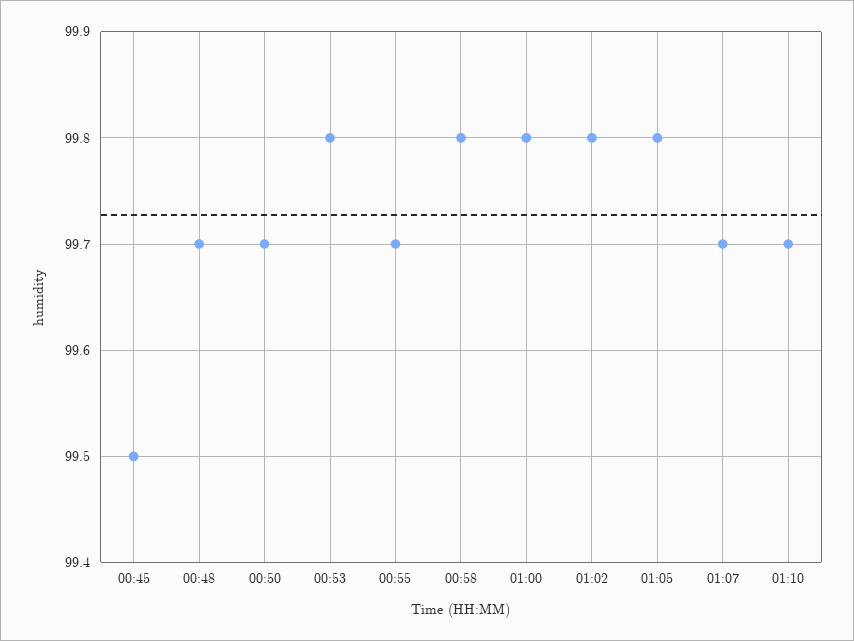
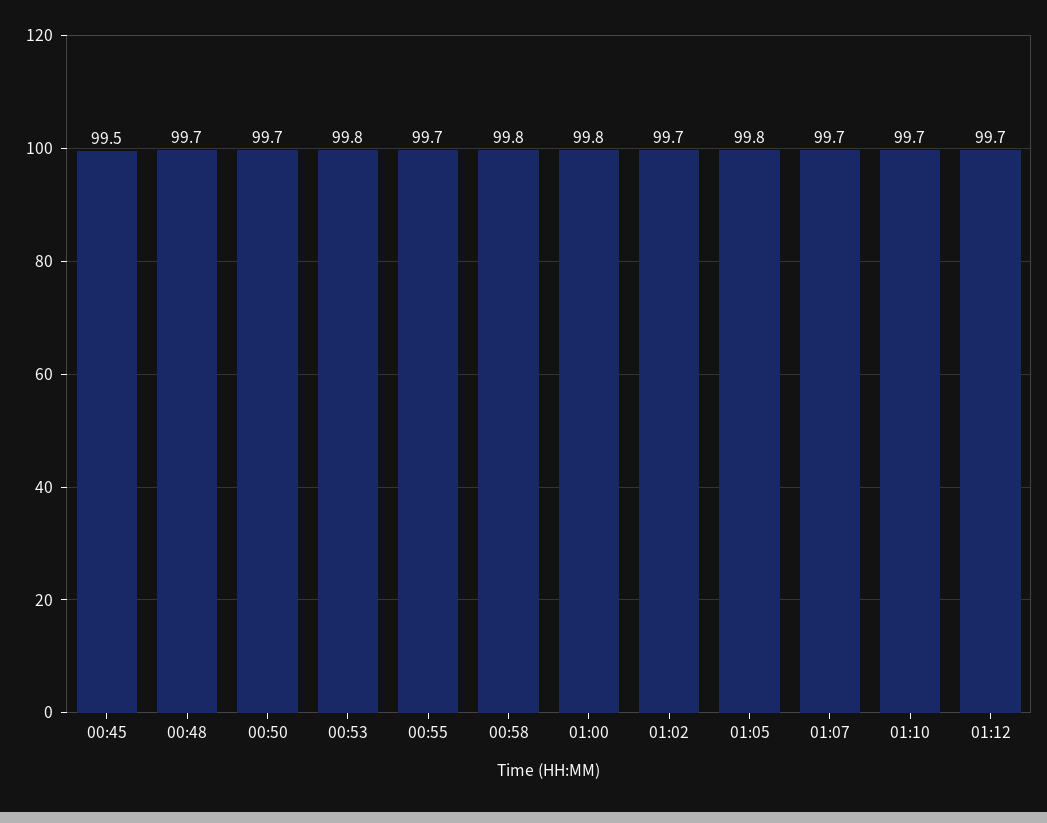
01:02: 99.8 -> 99.7
01:12: none -> 99.7

